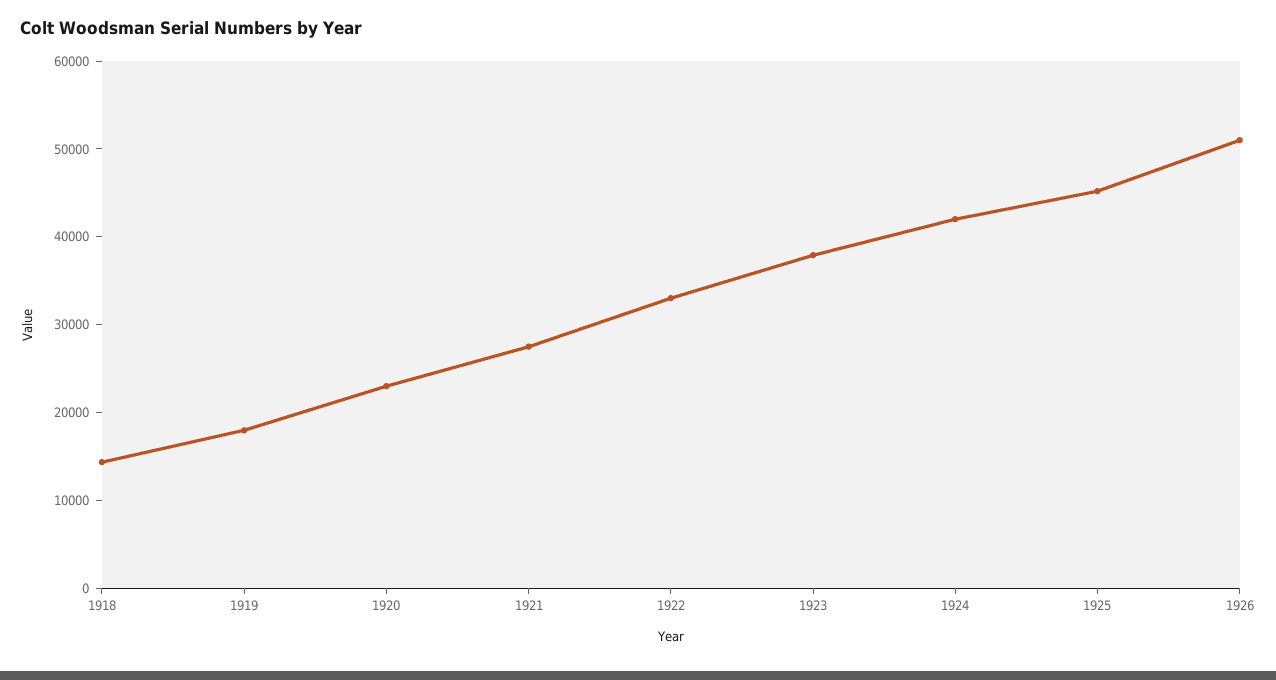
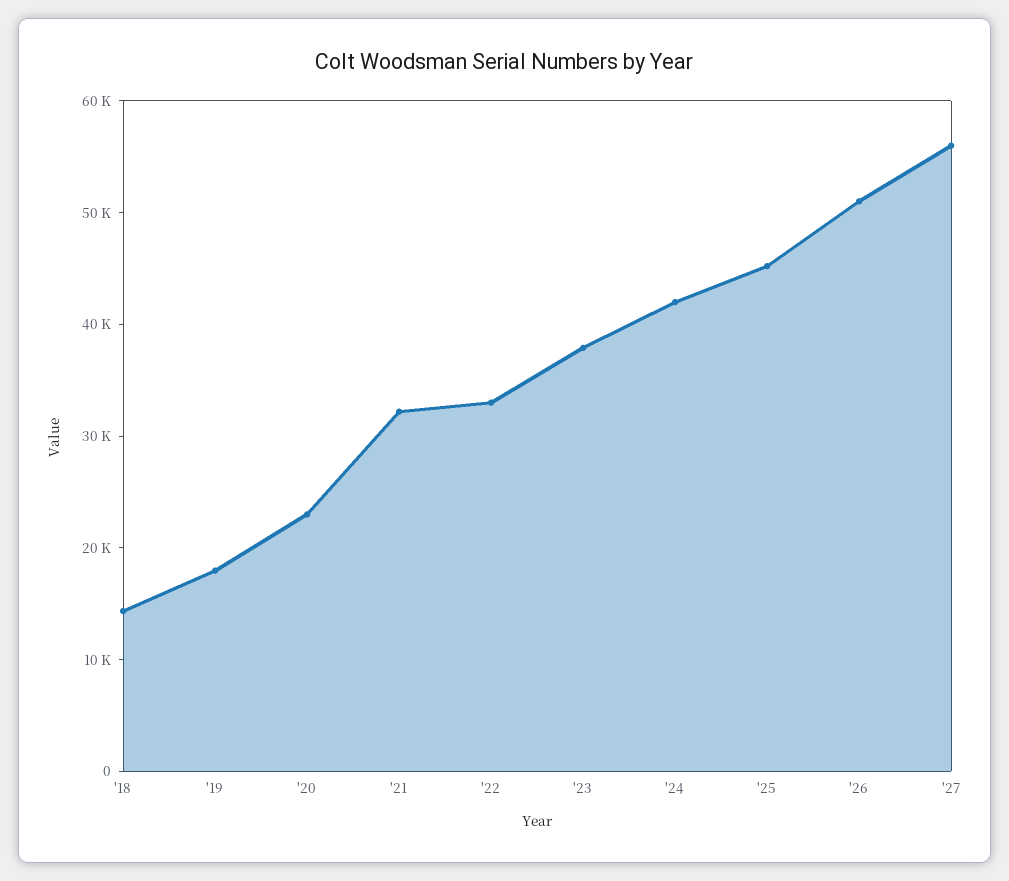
1921: 28000 -> 32000
'27: none -> 56000

